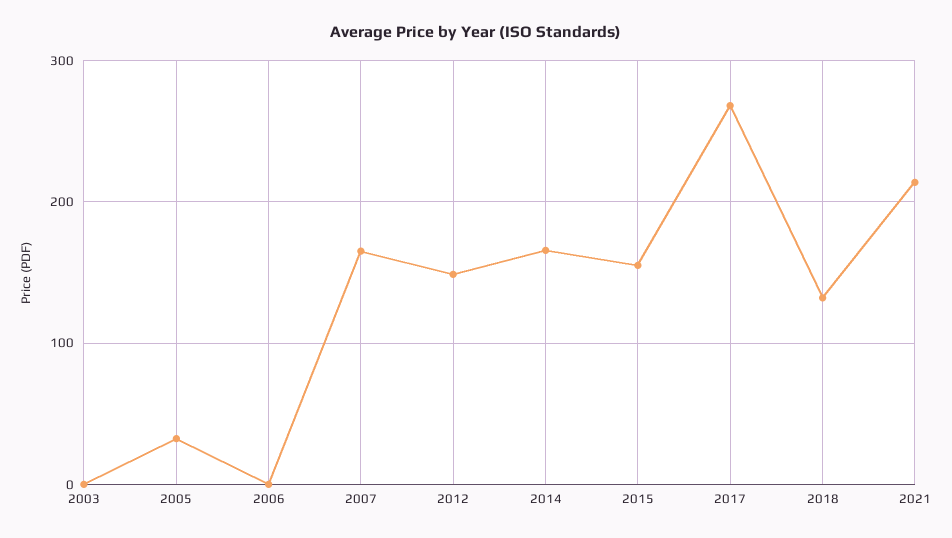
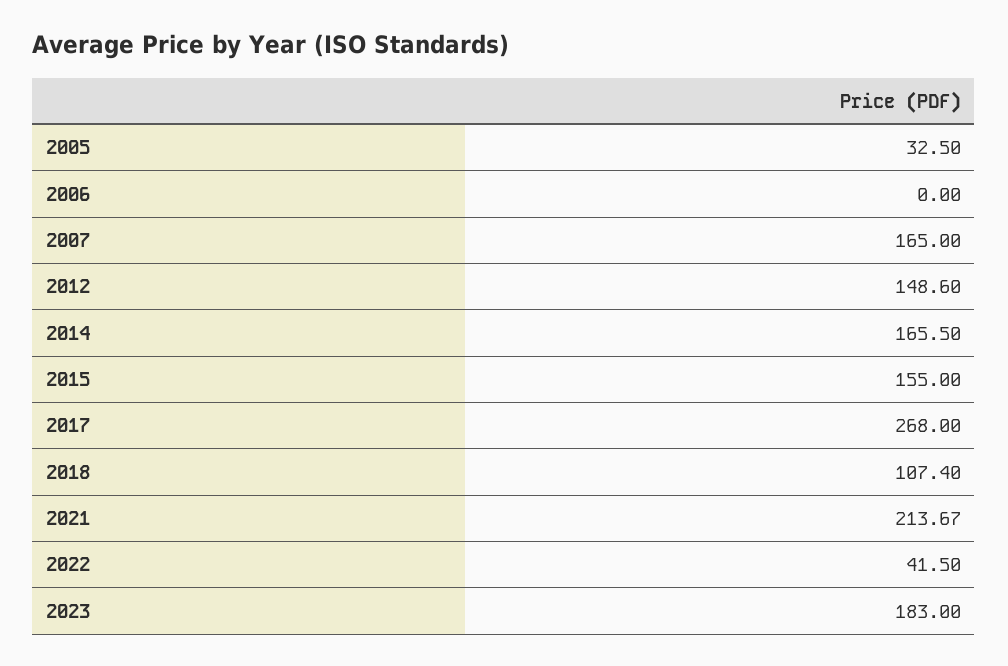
2003: 0 -> none
2018: 130 -> 107.4
2022: none -> 41.5
2023: none -> 183

